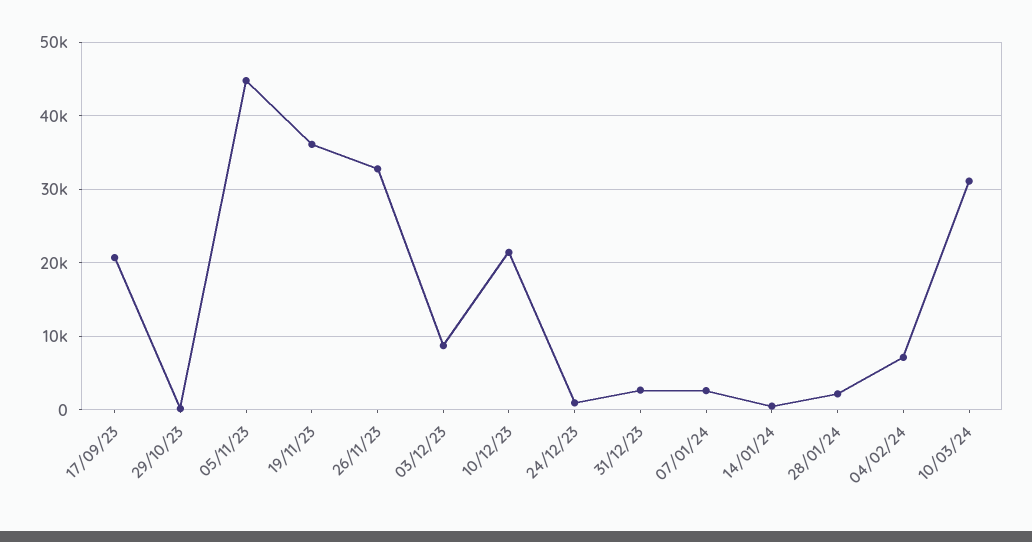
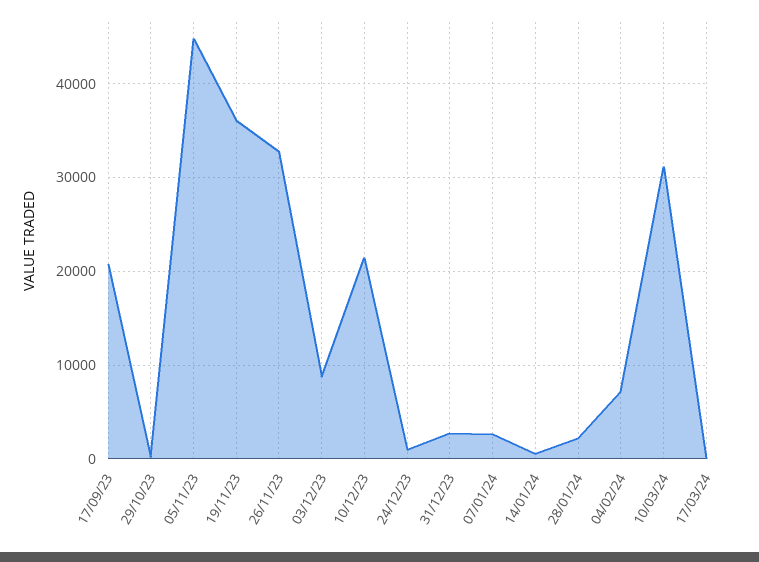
17/03/24: none -> 0

